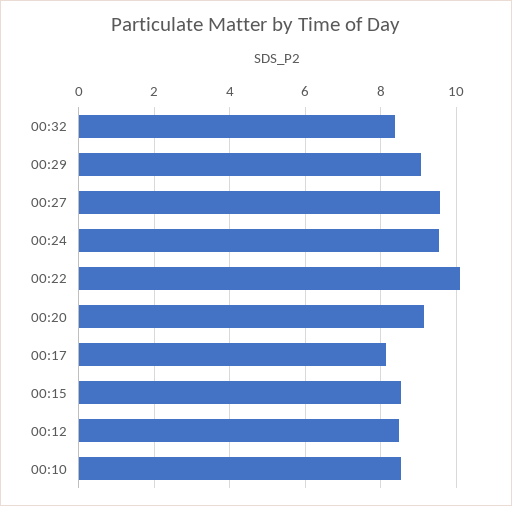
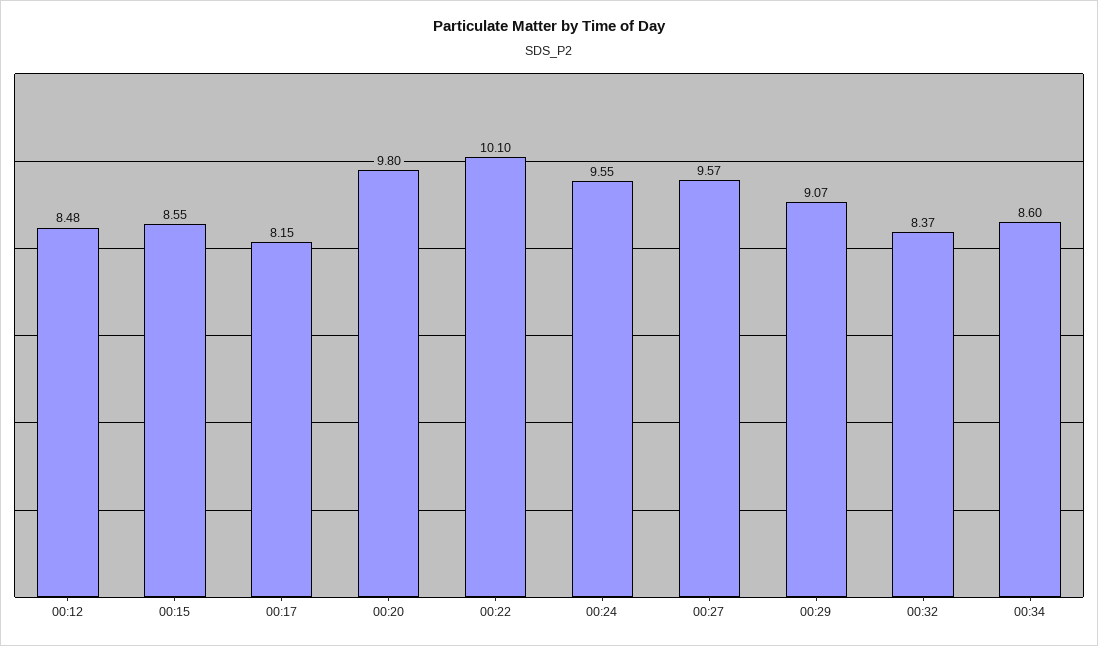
00:20: 9.2 -> 9.8
00:10: 8.6 -> none
00:34: none -> 8.6

